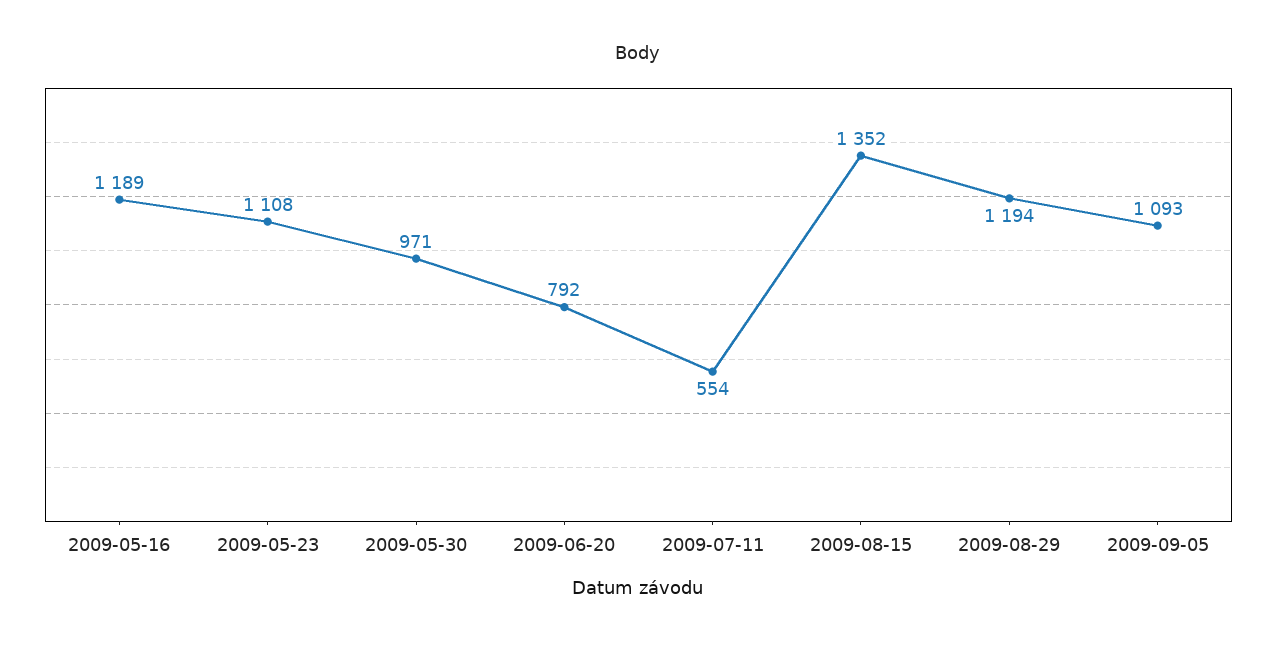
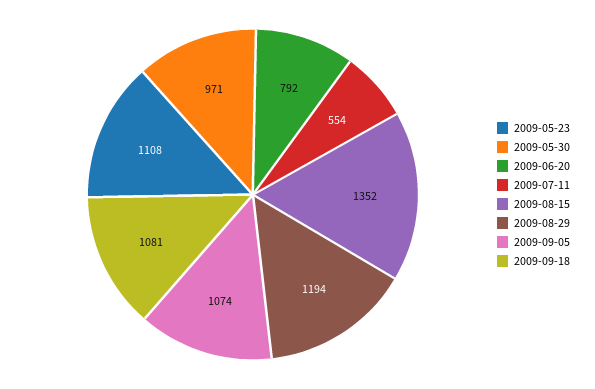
2009-05-16: 1189 -> none
2009-09-05: 1093 -> 1074
2009-09-18: none -> 1081

